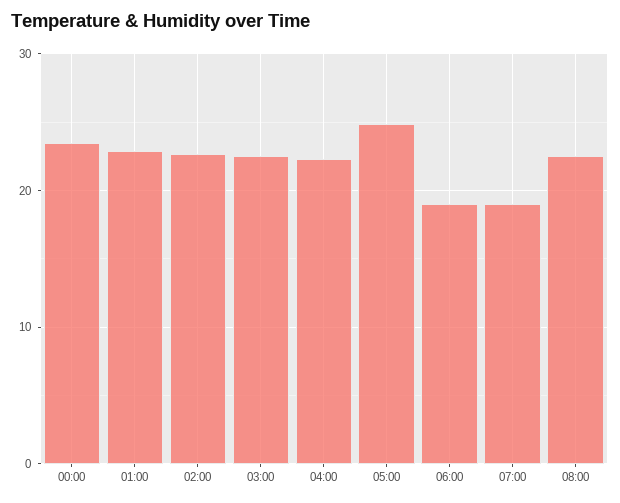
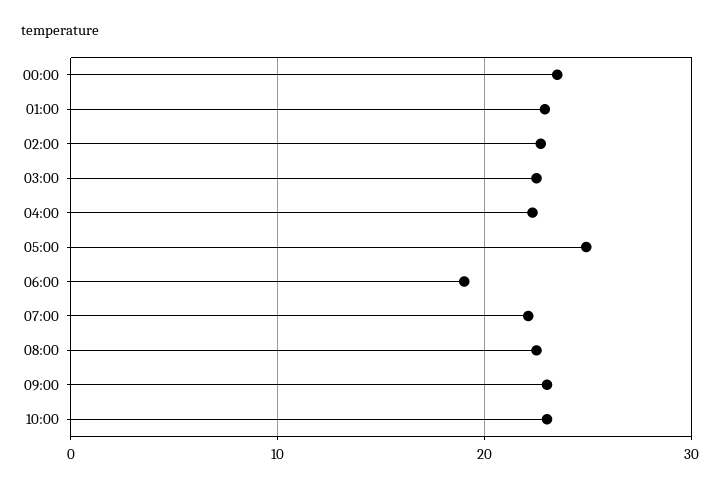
07:00: 19 -> 22
09:00: none -> 23
10:00: none -> 23

